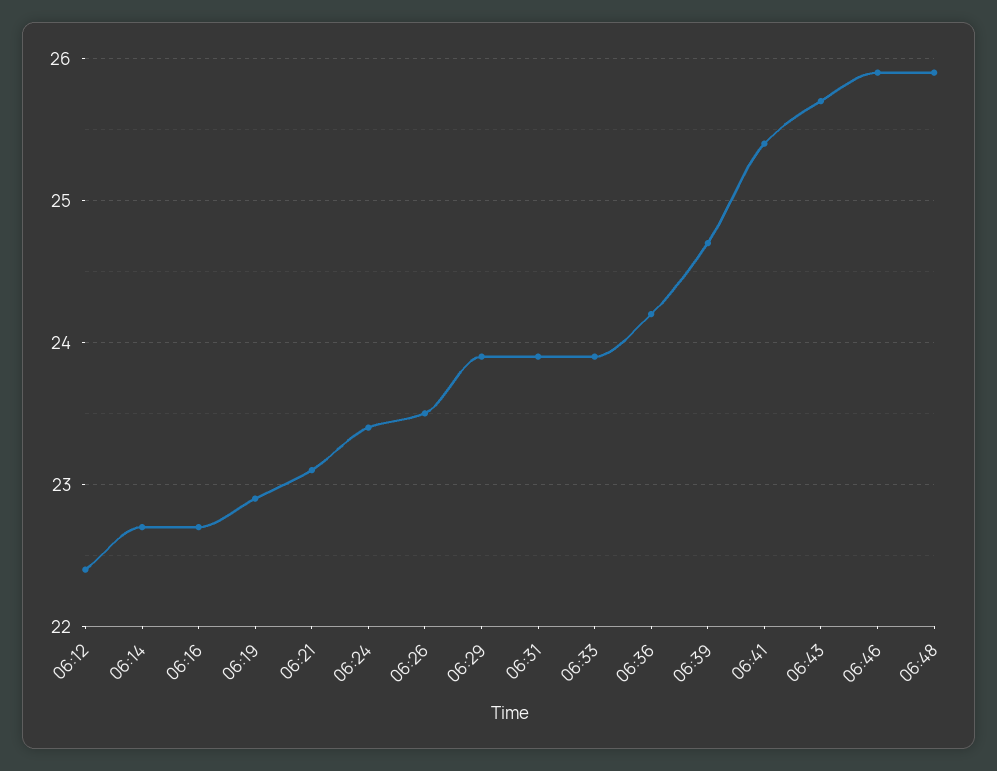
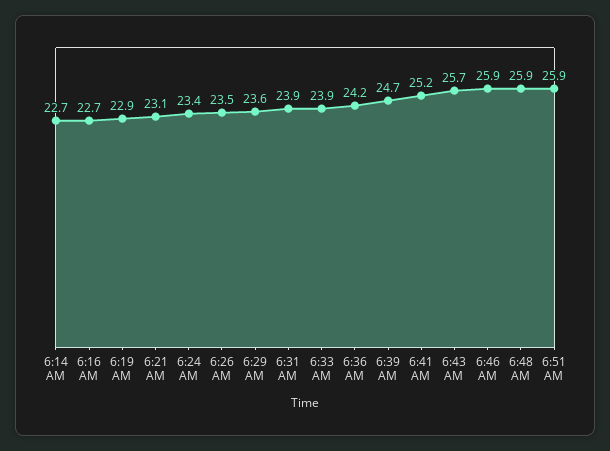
06:12: 22.4 -> none
06:29: 23.9 -> 23.6
06:41: 25.4 -> 25.2
6:51 AM: none -> 25.9

